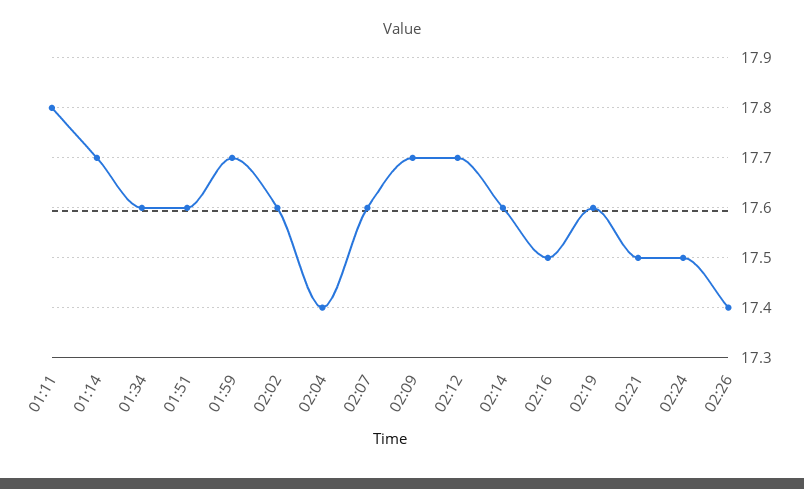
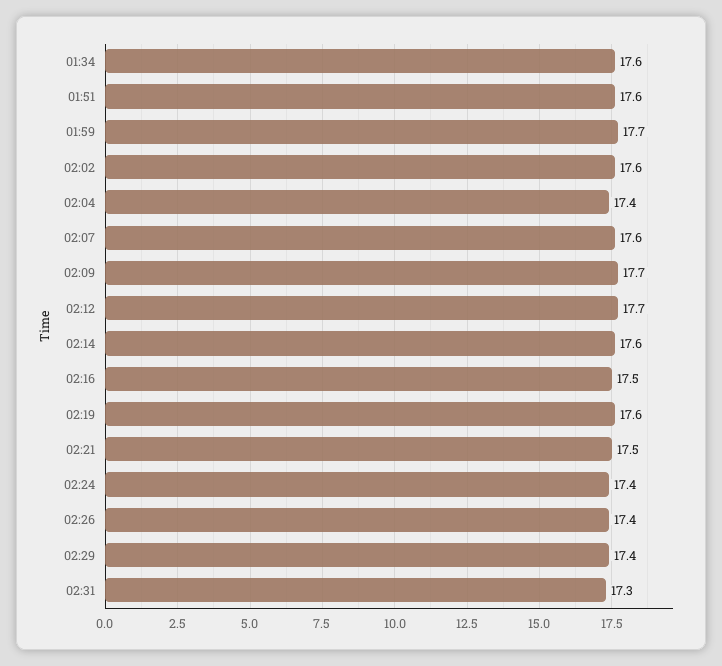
01:11: 17.8 -> none
01:14: 17.7 -> none
02:24: 17.5 -> 17.4
02:29: none -> 17.4
02:31: none -> 17.3

